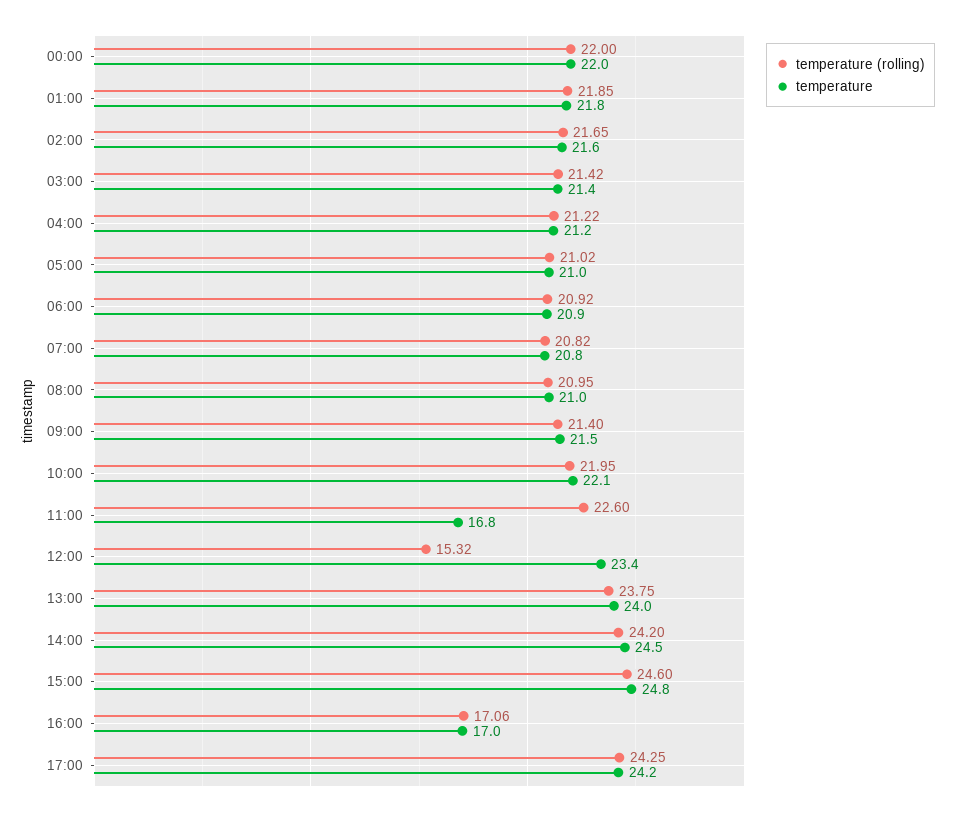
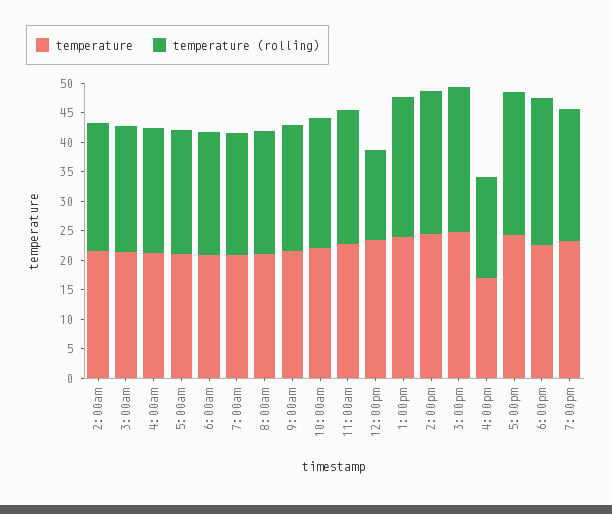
temperature (rolling), 00:00: 22 -> none
temperature, 00:00: 22 -> none
temperature (rolling), 01:00: 21.85 -> none
temperature, 01:00: 21.8 -> none
temperature, 11:00: 16.8 -> 22.5
temperature, 6:00pm: none -> 22.5
temperature (rolling), 6:00pm: none -> 25
temperature, 7:00pm: none -> 22.5
temperature (rolling), 7:00pm: none -> 22.5

